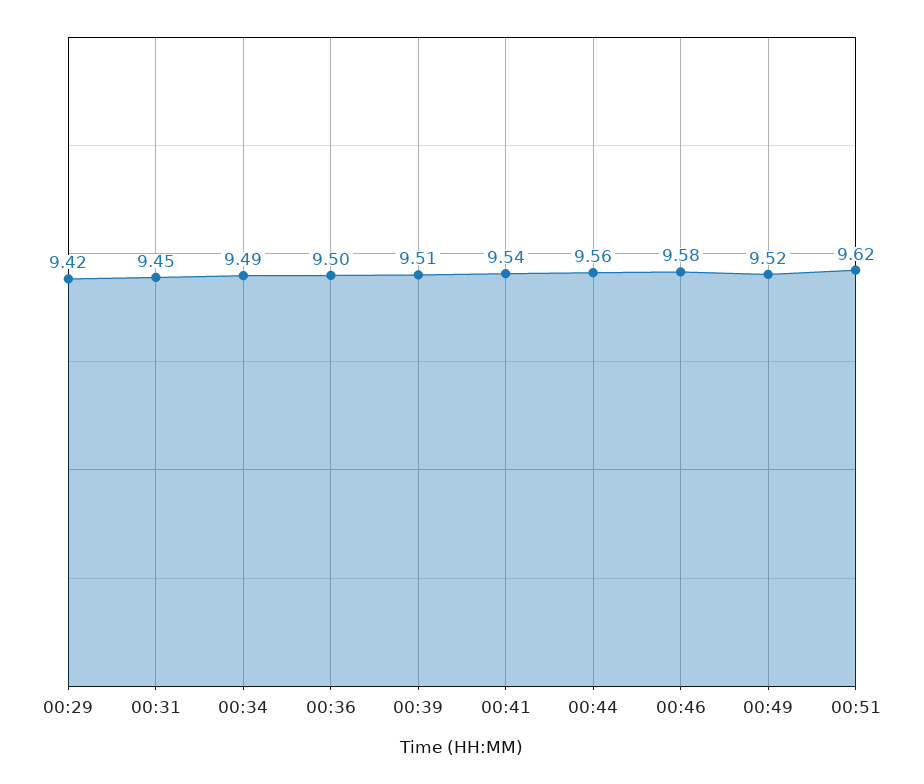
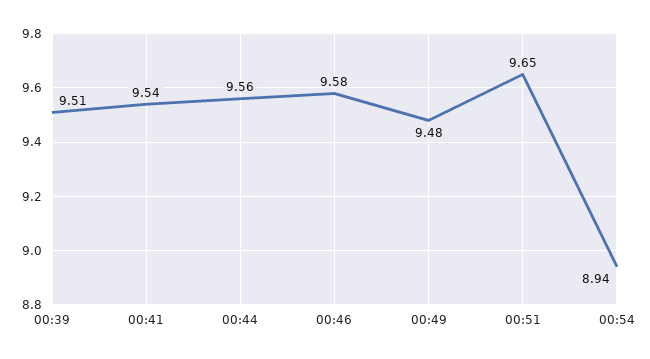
00:29: 9.42 -> none
00:31: 9.45 -> none
00:34: 9.49 -> none
00:36: 9.5 -> none
00:49: 9.52 -> 9.48
00:51: 9.62 -> 9.65
00:54: none -> 8.94

